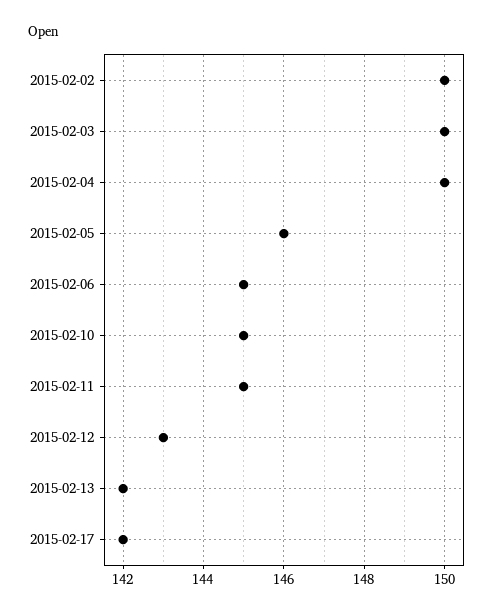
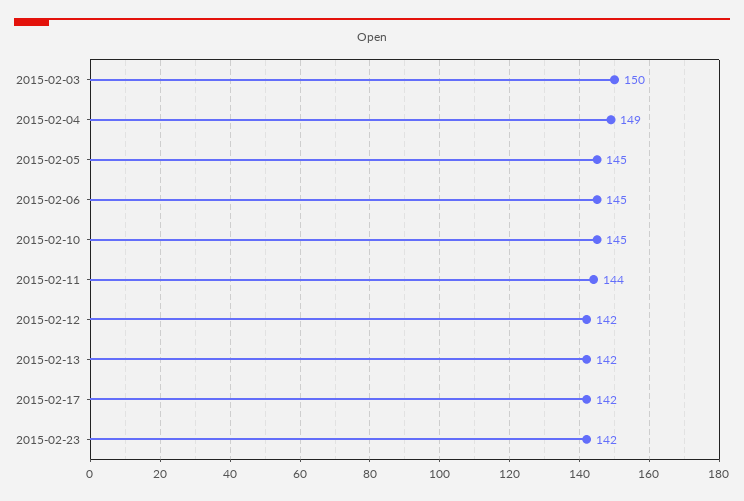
2015-02-02: 150 -> none
2015-02-04: 150 -> 149
2015-02-05: 146 -> 145
2015-02-11: 145 -> 144
2015-02-12: 143 -> 142
2015-02-23: none -> 142

